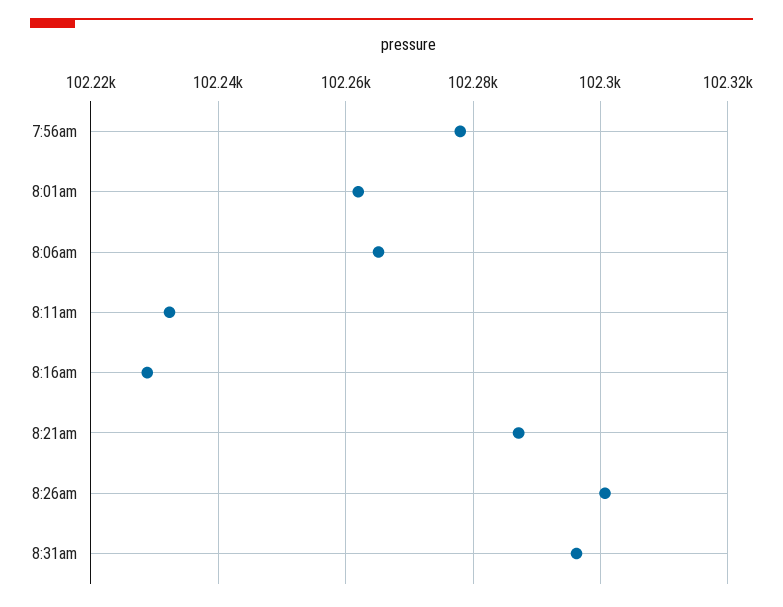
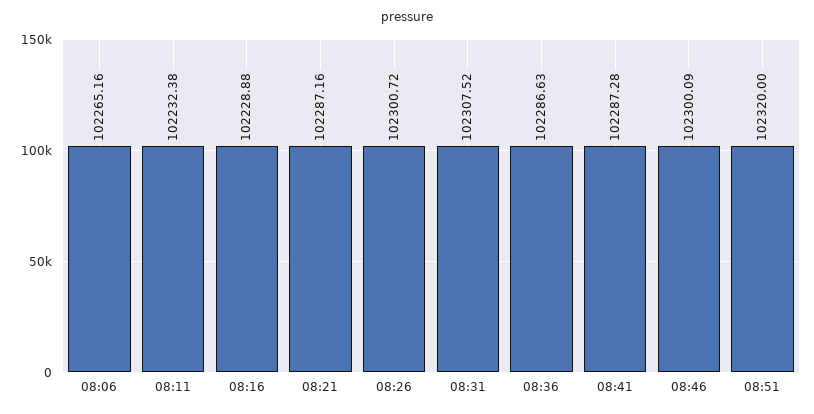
7:56am: 102278 -> none
8:01am: 102262 -> none
8:31am: 102296 -> 102307.52
08:36: none -> 102286.63
08:41: none -> 102287.28
08:46: none -> 102300.09
08:51: none -> 102320

